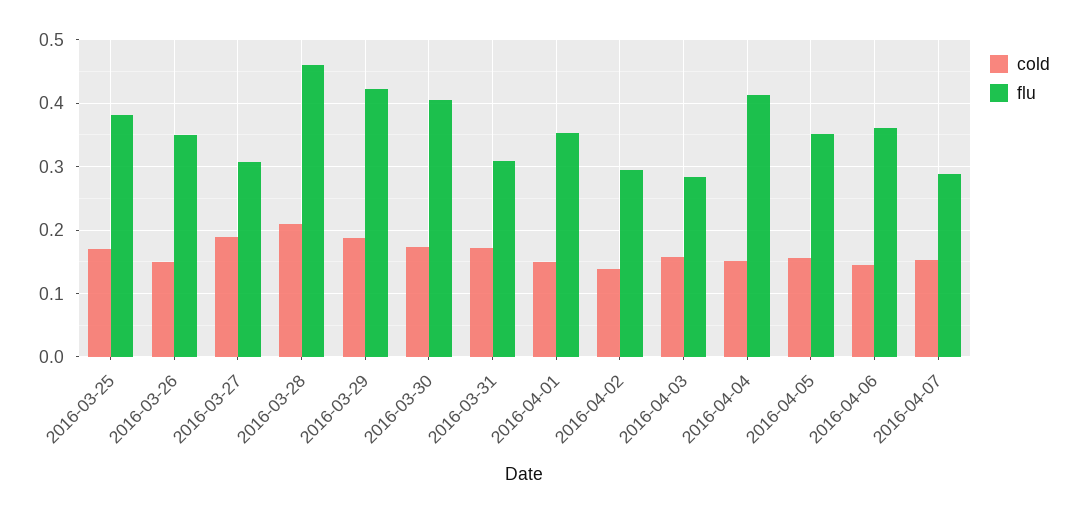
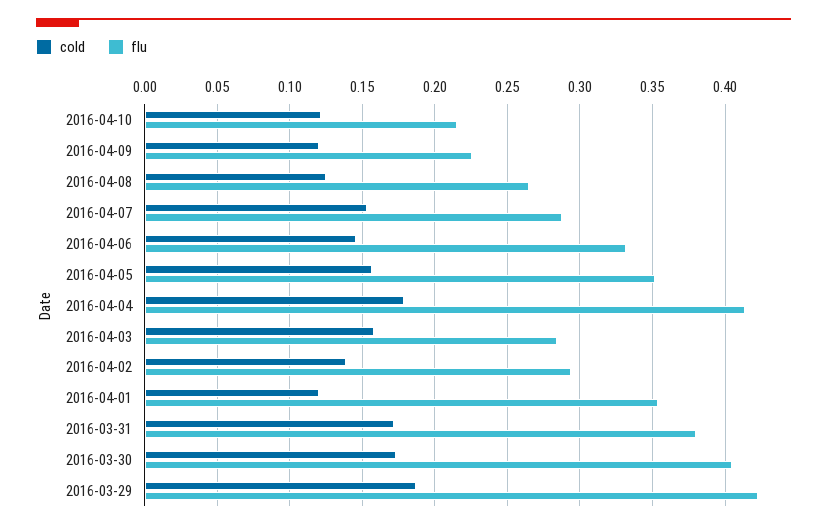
cold, 2016-03-25: 0.17 -> none
flu, 2016-03-25: 0.38 -> none
cold, 2016-03-26: 0.15 -> none
flu, 2016-03-26: 0.35 -> none
cold, 2016-03-27: 0.19 -> none
flu, 2016-03-27: 0.31 -> none
cold, 2016-03-28: 0.21 -> none
flu, 2016-03-28: 0.46 -> none
flu, 2016-03-31: 0.31 -> 0.38
cold, 2016-04-01: 0.15 -> 0.12
cold, 2016-04-04: 0.15 -> 0.18
flu, 2016-04-06: 0.36 -> 0.33
cold, 2016-04-10: none -> 0.12
flu, 2016-04-10: none -> 0.215
cold, 2016-04-09: none -> 0.12
flu, 2016-04-09: none -> 0.225
cold, 2016-04-08: none -> 0.125
flu, 2016-04-08: none -> 0.265

